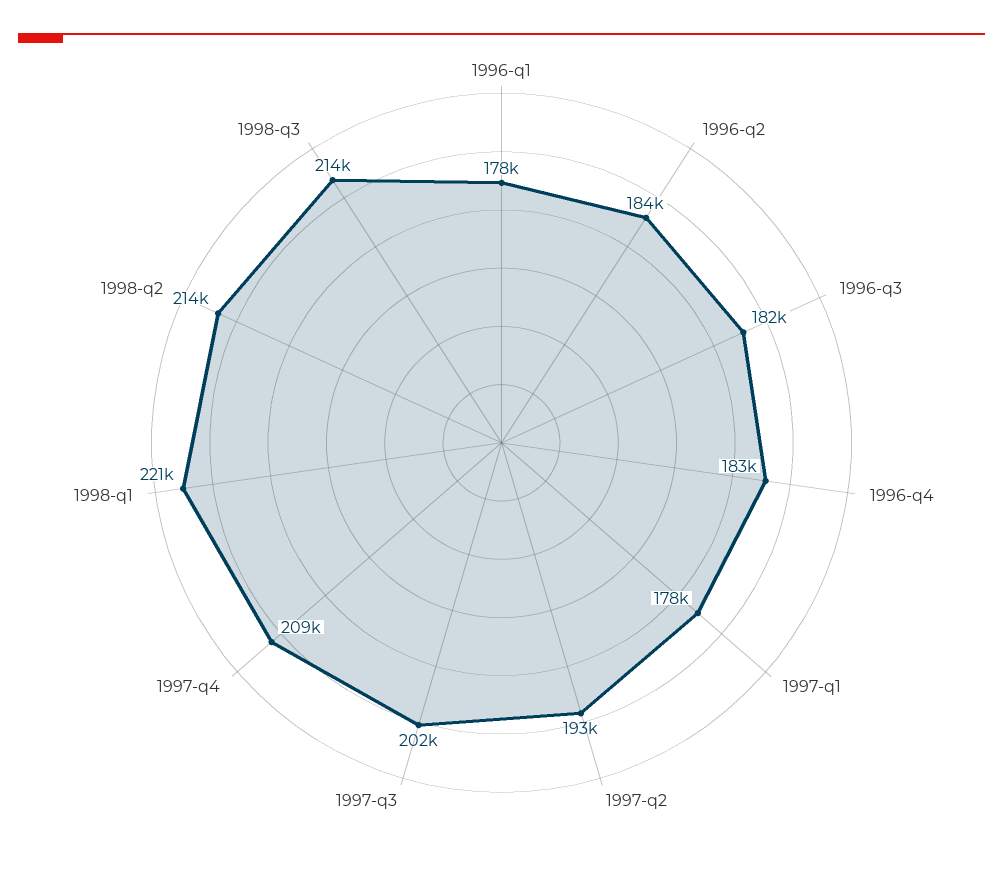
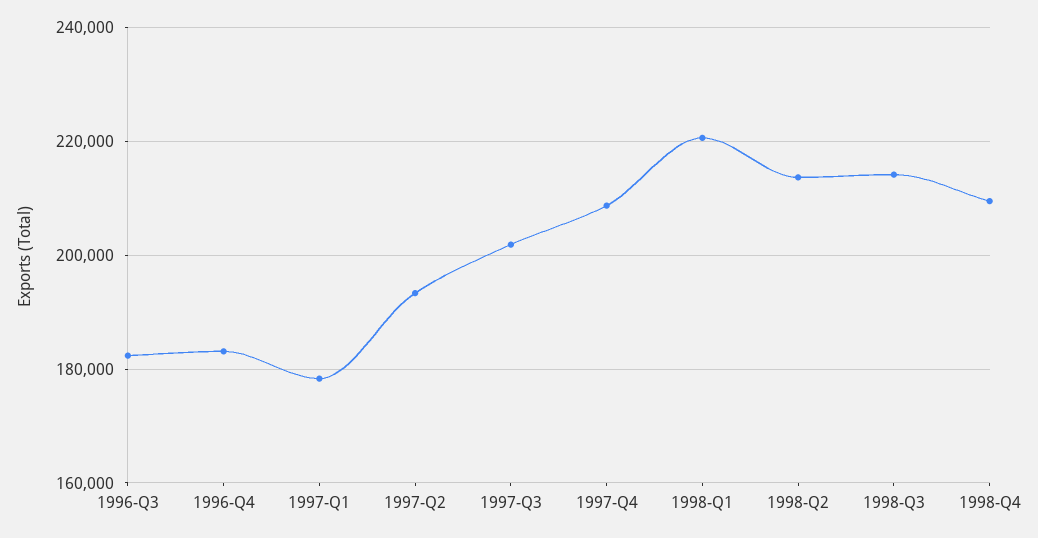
1996-q1: 178000 -> none
1996-q2: 184000 -> none
1998-Q4: none -> 210000

